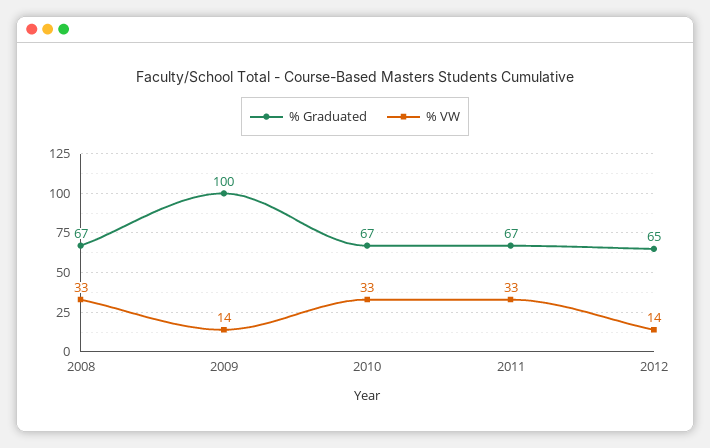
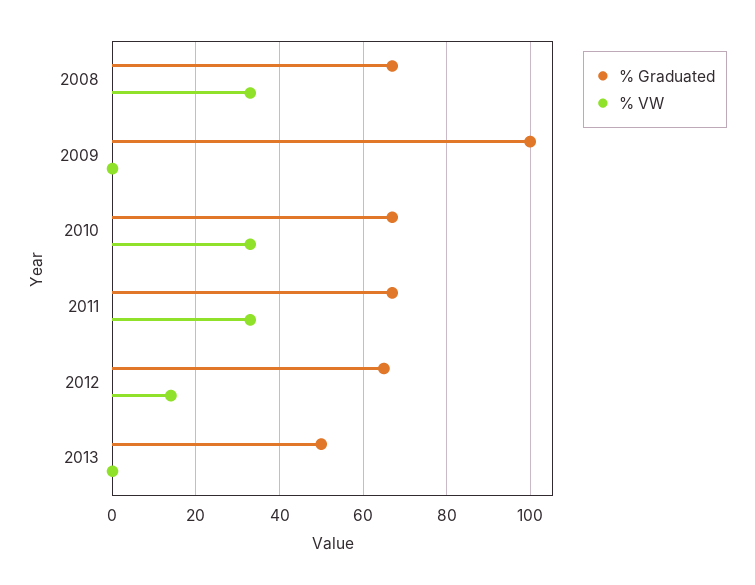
% VW, 2009: 14 -> 0
% Graduated, 2013: none -> 50
% VW, 2013: none -> 0

